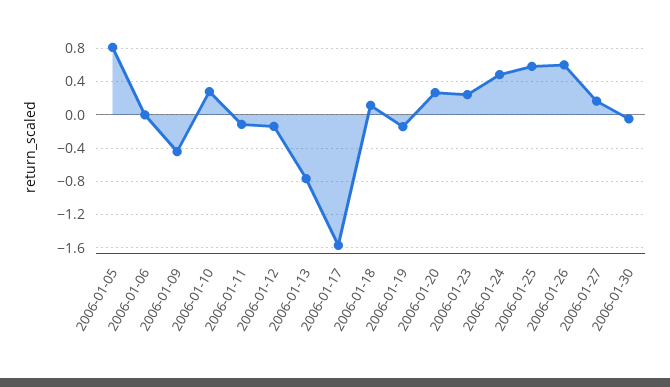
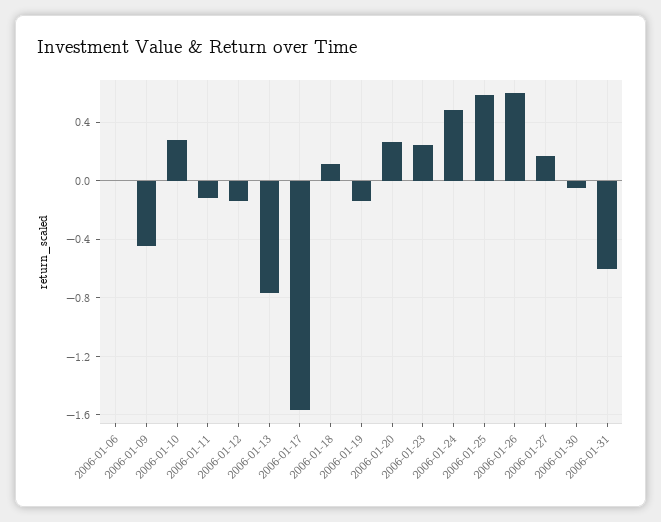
2006-01-05: 0.8 -> none
2006-01-31: none -> -0.6

